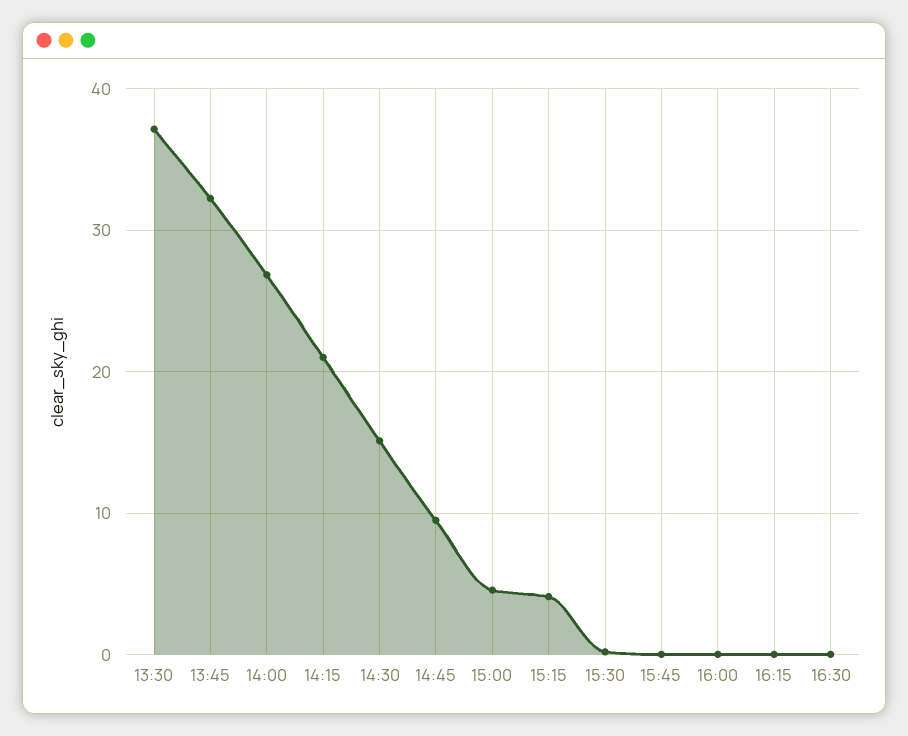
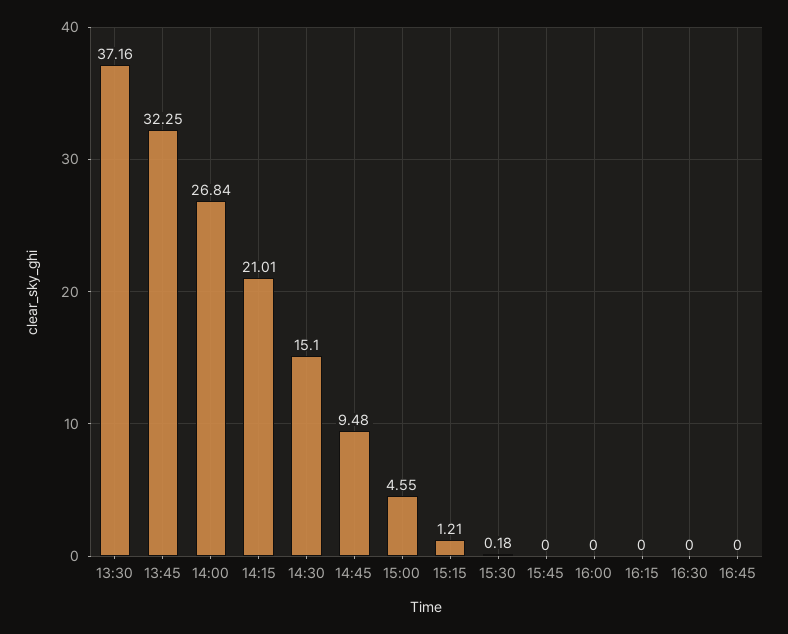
15:15: 4 -> 1.21
16:45: none -> 0

